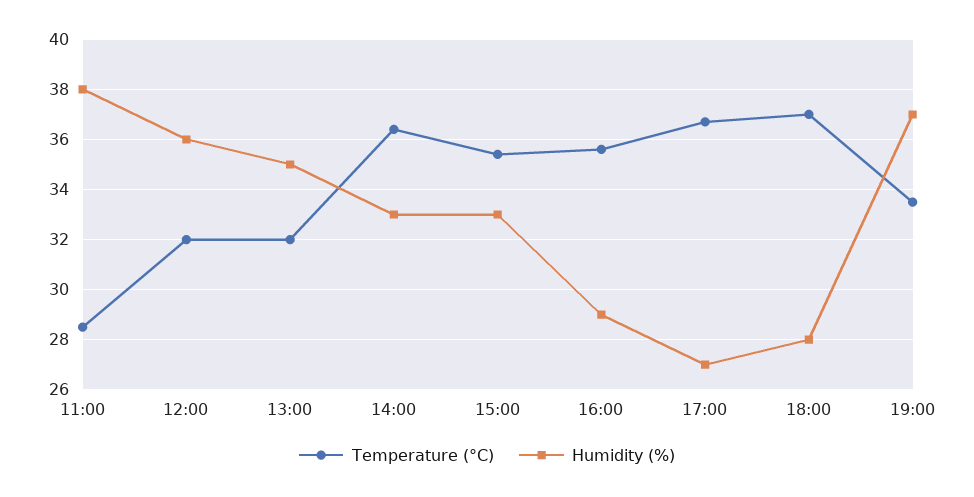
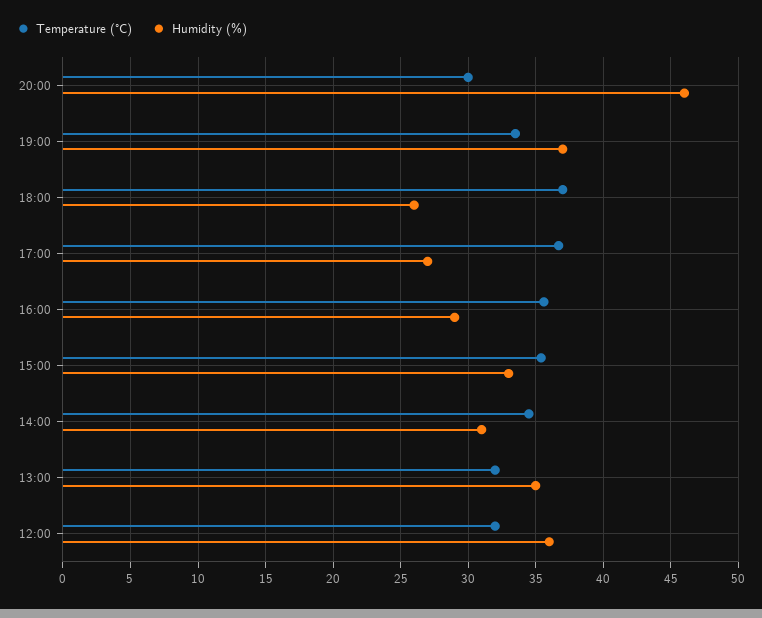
Temperature (°C), 11:00: 28.5 -> none
Humidity (%), 11:00: 38 -> none
Temperature (°C), 14:00: 36.5 -> 34.5
Humidity (%), 14:00: 33 -> 31
Humidity (%), 18:00: 28 -> 26
Temperature (°C), 20:00: none -> 30
Humidity (%), 20:00: none -> 46

